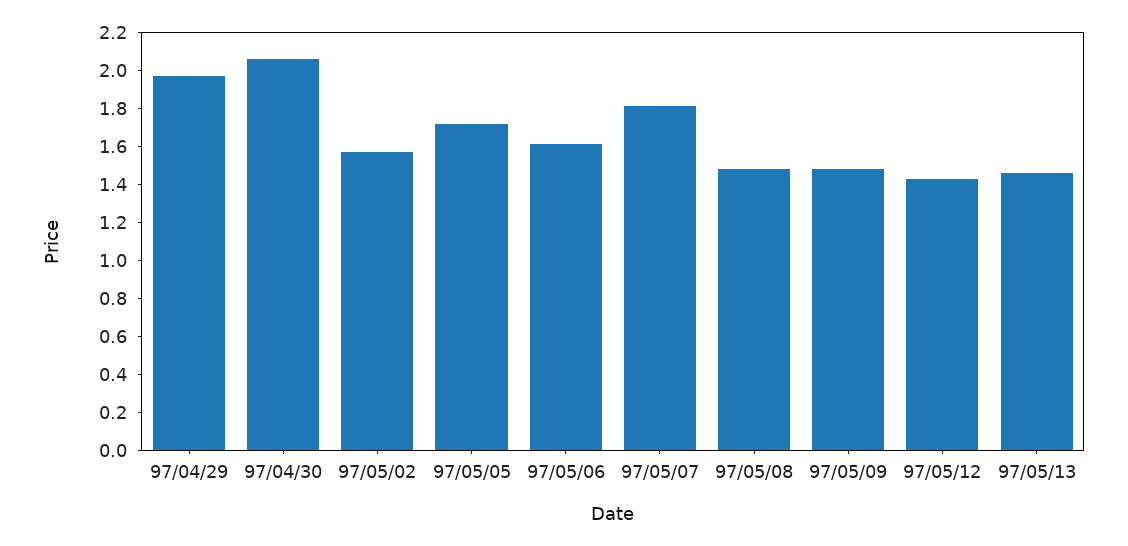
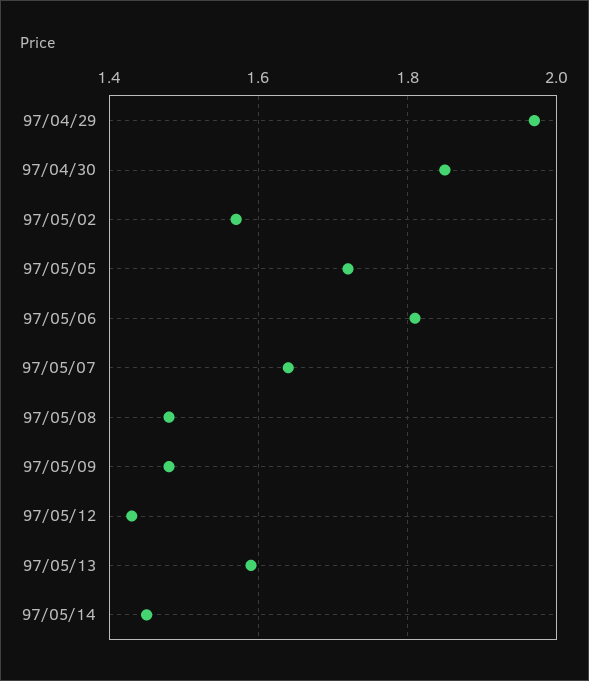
97/04/30: 2.05 -> 1.85
97/05/06: 1.6 -> 1.8
97/05/07: 1.8 -> 1.65
97/05/13: 1.45 -> 1.6
97/05/14: none -> 1.45

